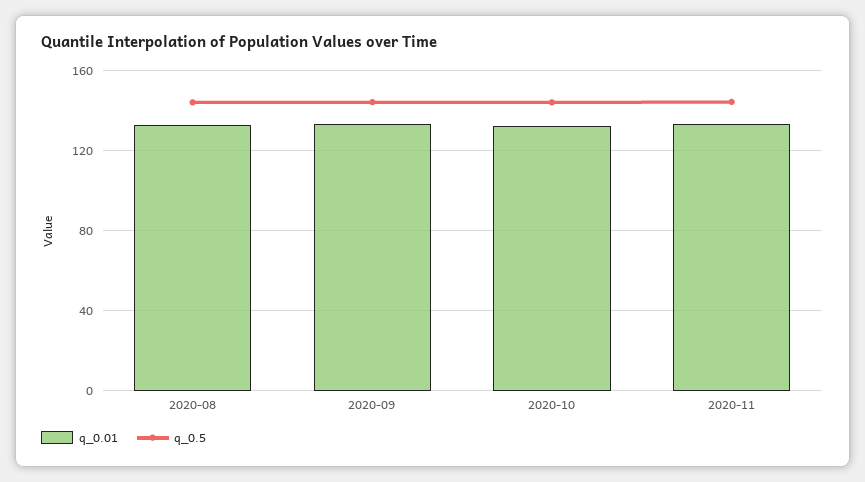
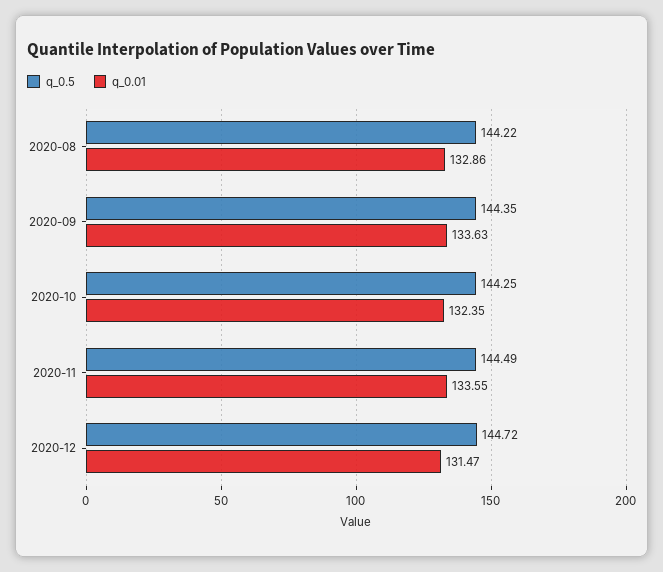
q_0.5, 2020-12: none -> 144.72
q_0.01, 2020-12: none -> 131.47

